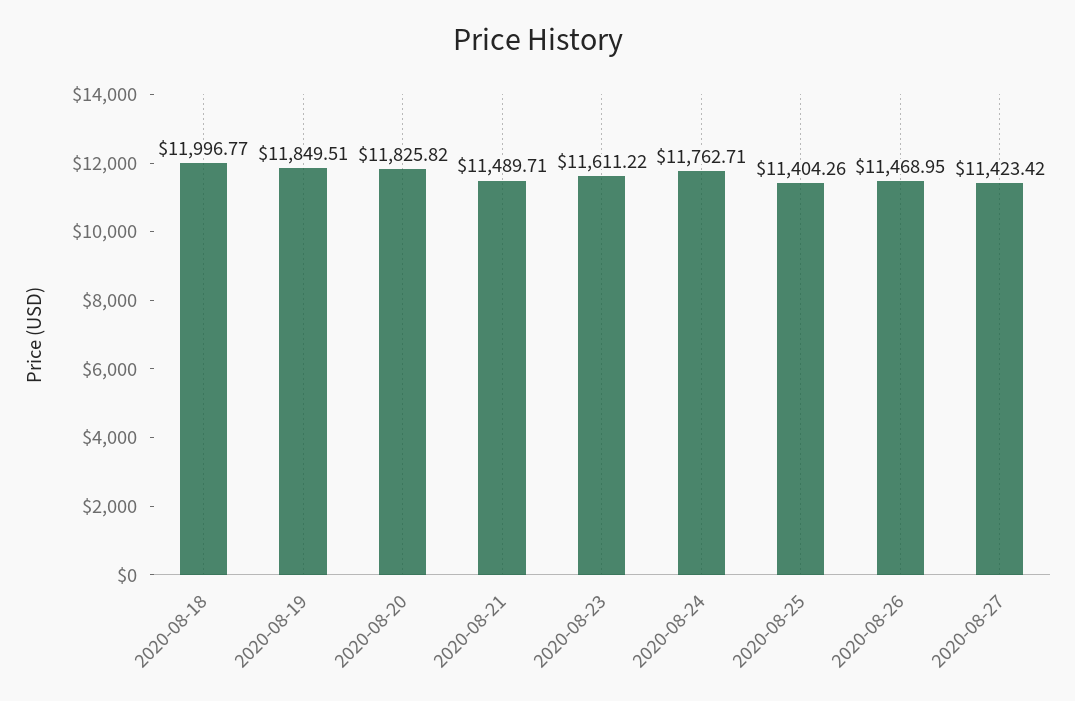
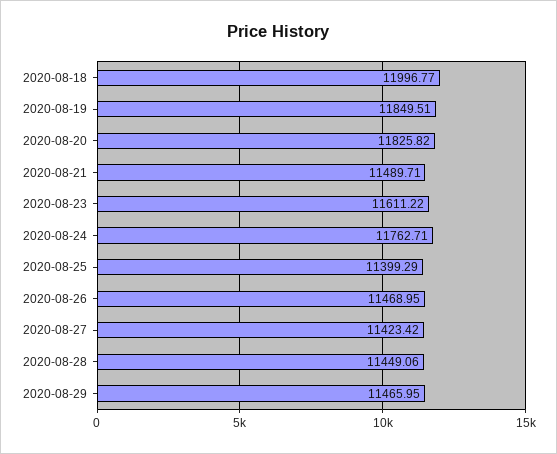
2020-08-25: 11404.26 -> 11399.29
2020-08-28: none -> 11449.06
2020-08-29: none -> 11465.95

